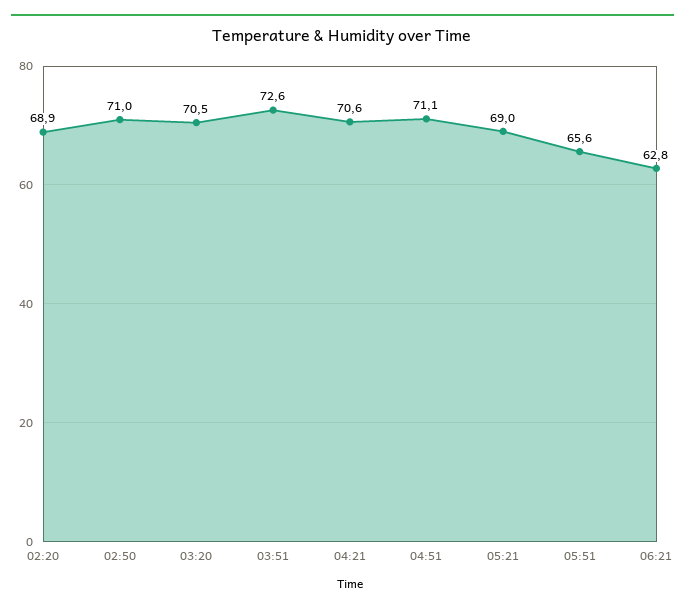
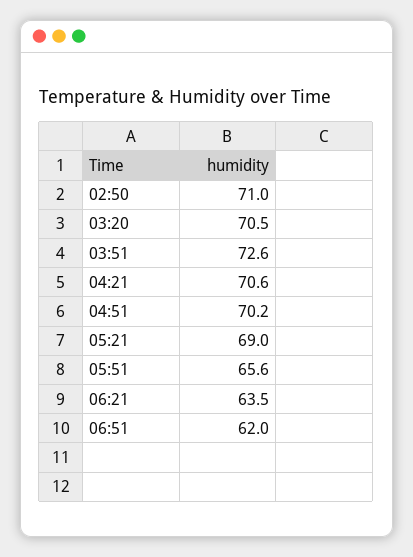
02:20: 68.9 -> none
04:51: 71.1 -> 70.2
06:21: 62.8 -> 63.5
06:51: none -> 62

